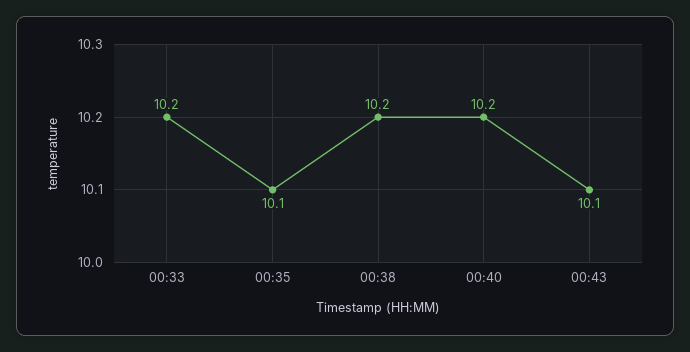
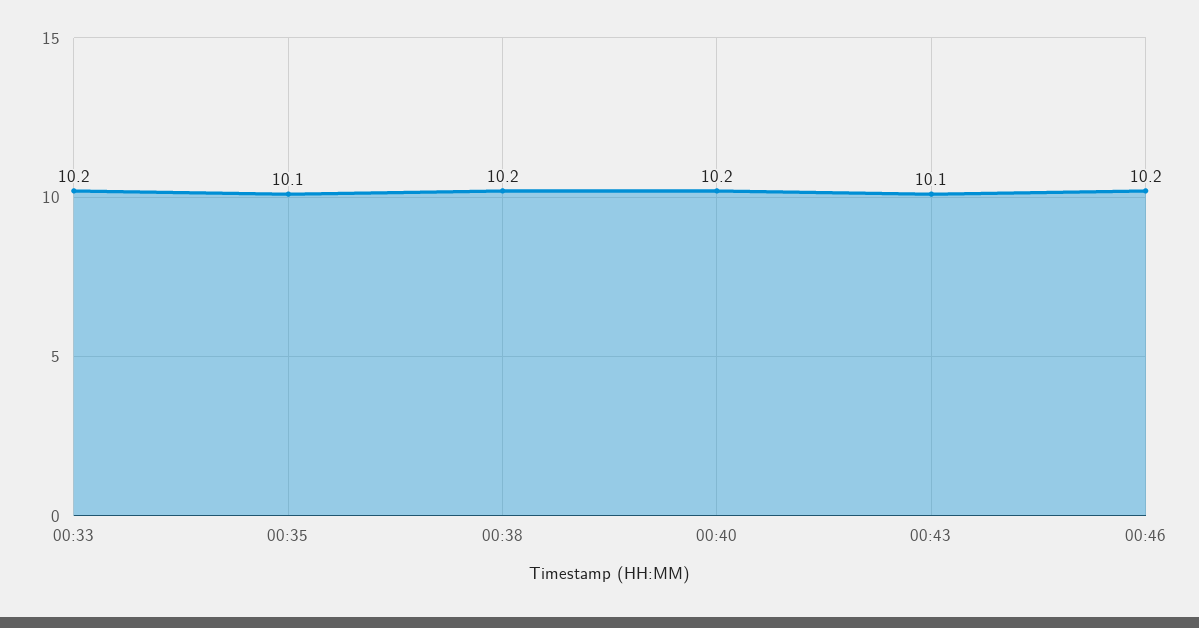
00:46: none -> 10.2

